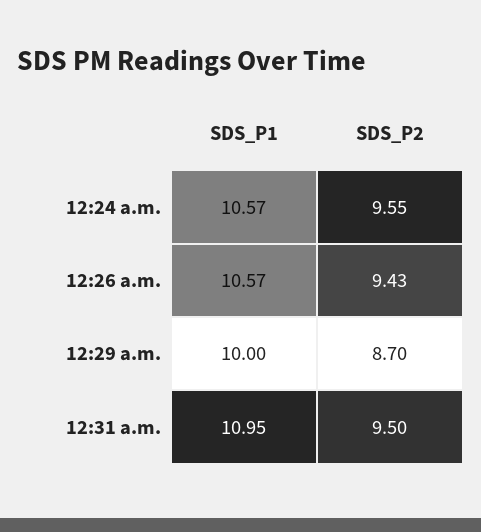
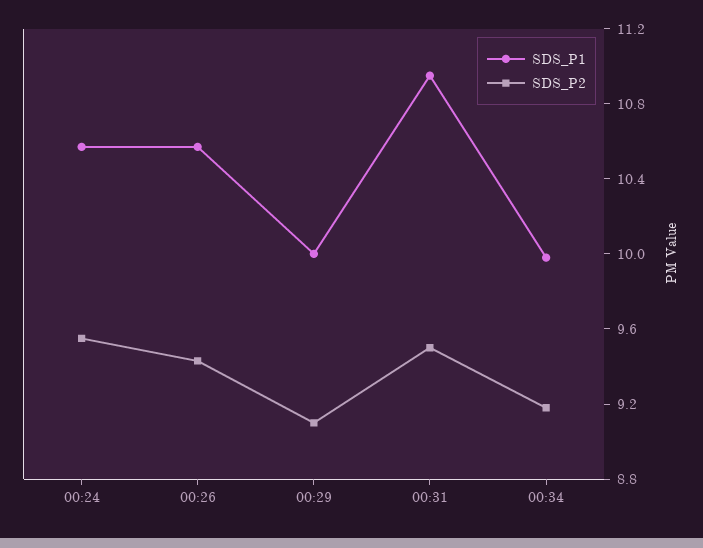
SDS_P2, 12:29 a.m.: 8.7 -> 9.1
SDS_P1, 00:34: none -> 10
SDS_P2, 00:34: none -> 9.2

